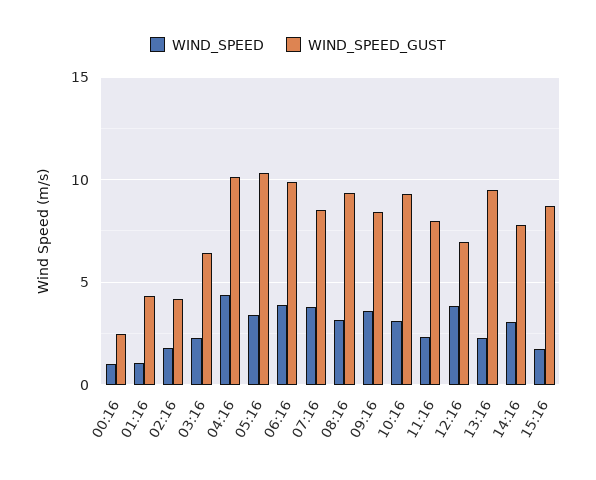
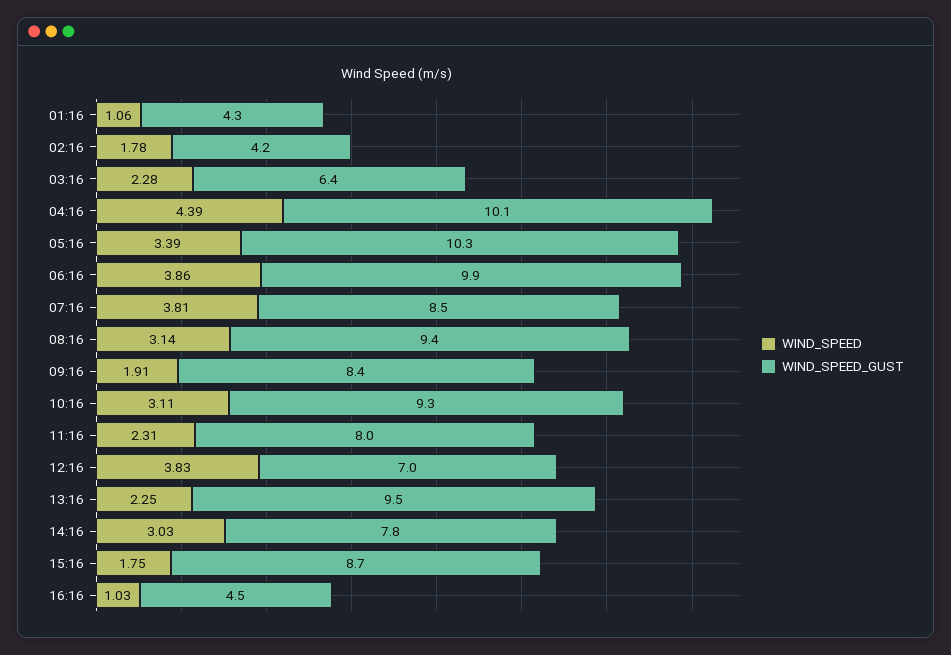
WIND_SPEED, 00:16: 1 -> none
WIND_SPEED_GUST, 00:16: 2.5 -> none
WIND_SPEED, 09:16: 3.5 -> 1.91
WIND_SPEED, 16:16: none -> 1.03
WIND_SPEED_GUST, 16:16: none -> 4.5

